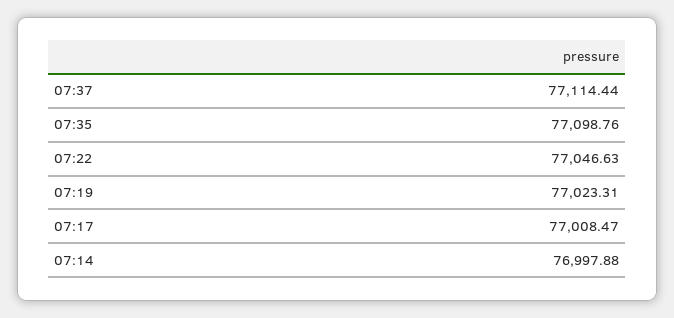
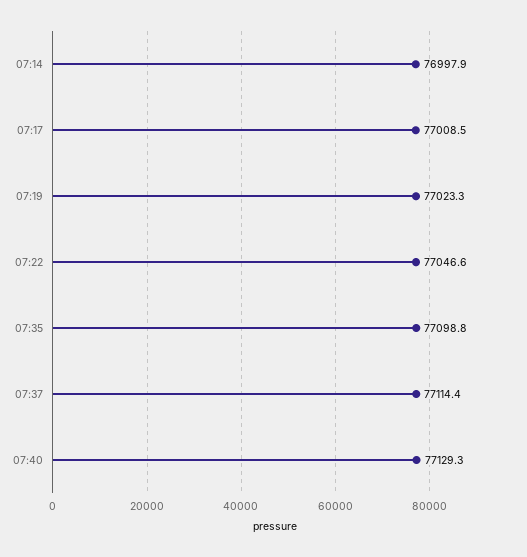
07:40: none -> 77129.3

